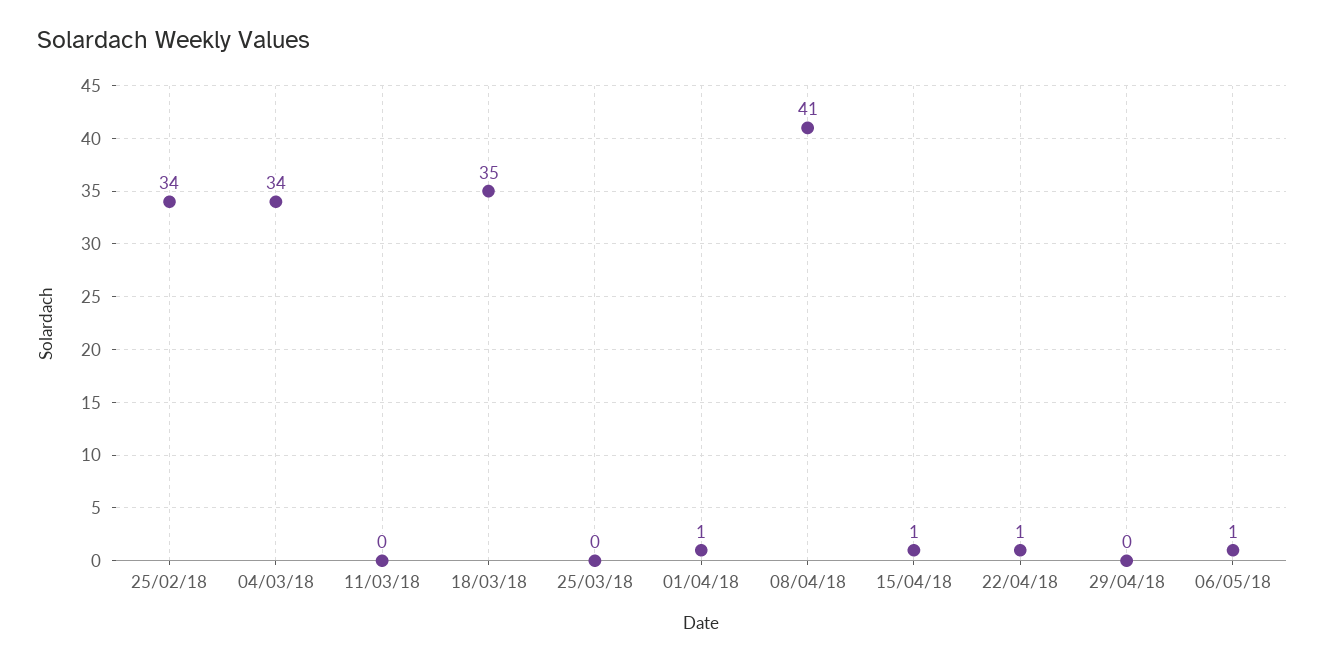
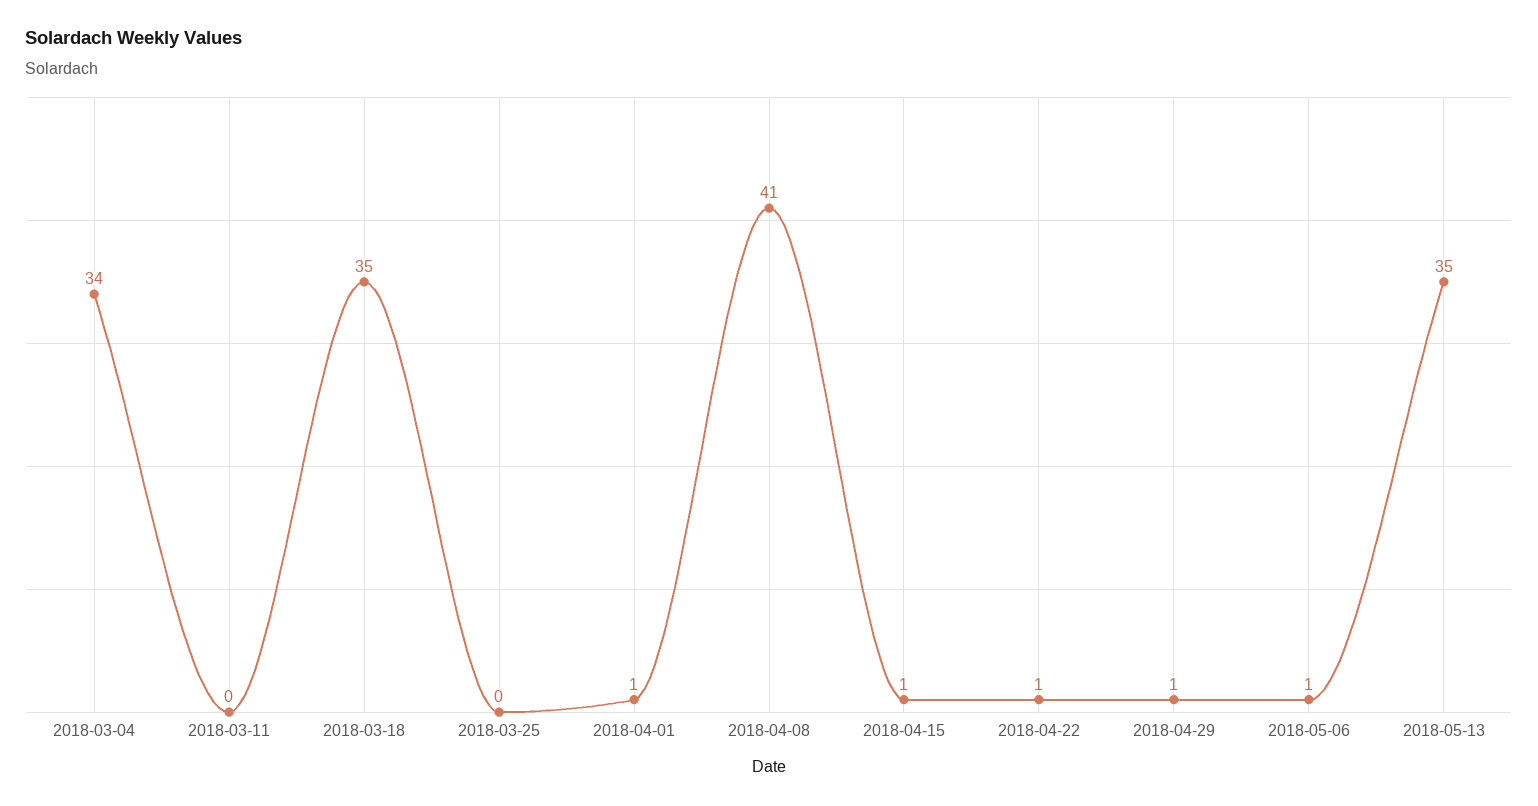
25/02/18: 34 -> none
29/04/18: 0 -> 1
2018-05-13: none -> 35

